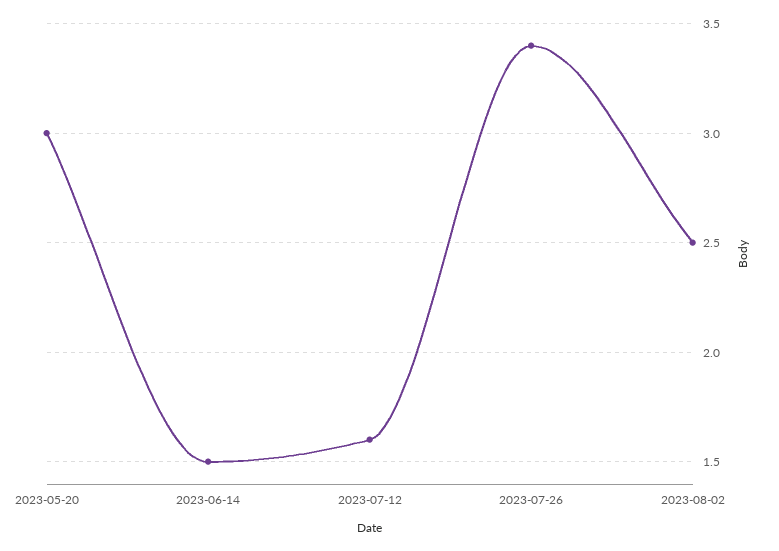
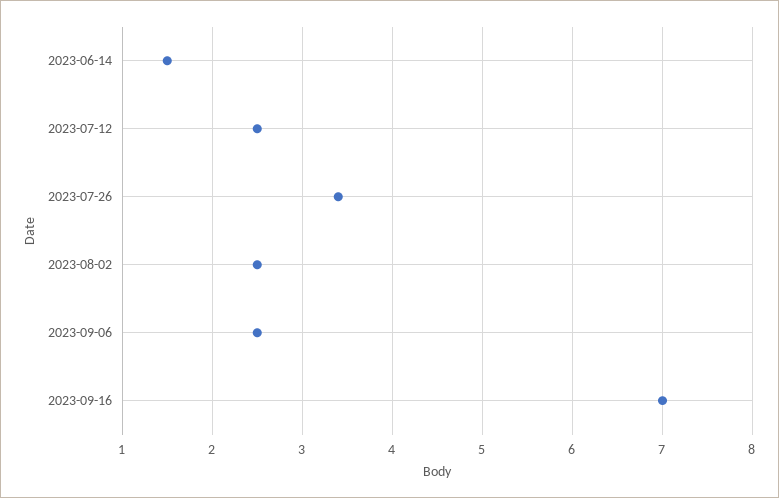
2023-05-20: 3 -> none
2023-07-12: 1.6 -> 2.5
2023-09-06: none -> 2.5
2023-09-16: none -> 7

